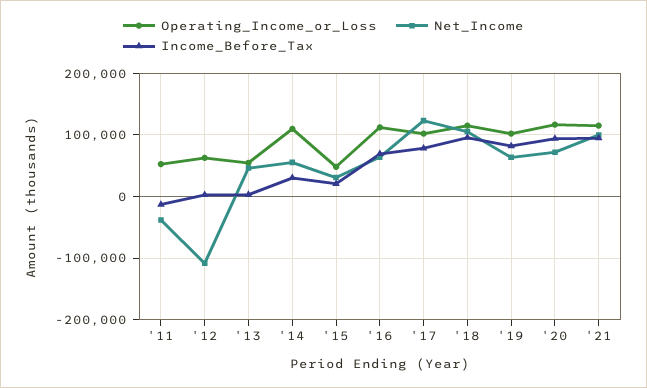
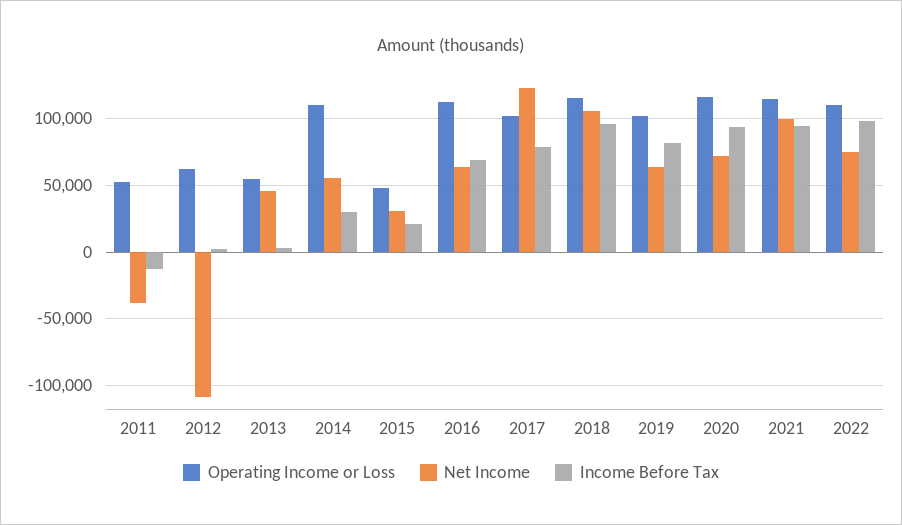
Operating_Income_or_Loss, 2022: none -> 110000
Net_Income, 2022: none -> 75000
Income_Before_Tax, 2022: none -> 100000

